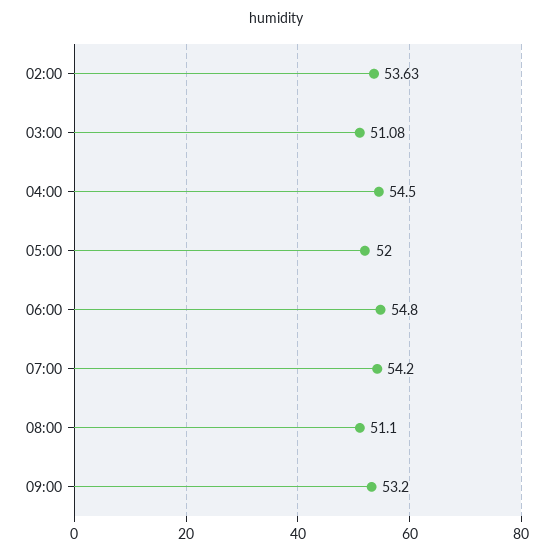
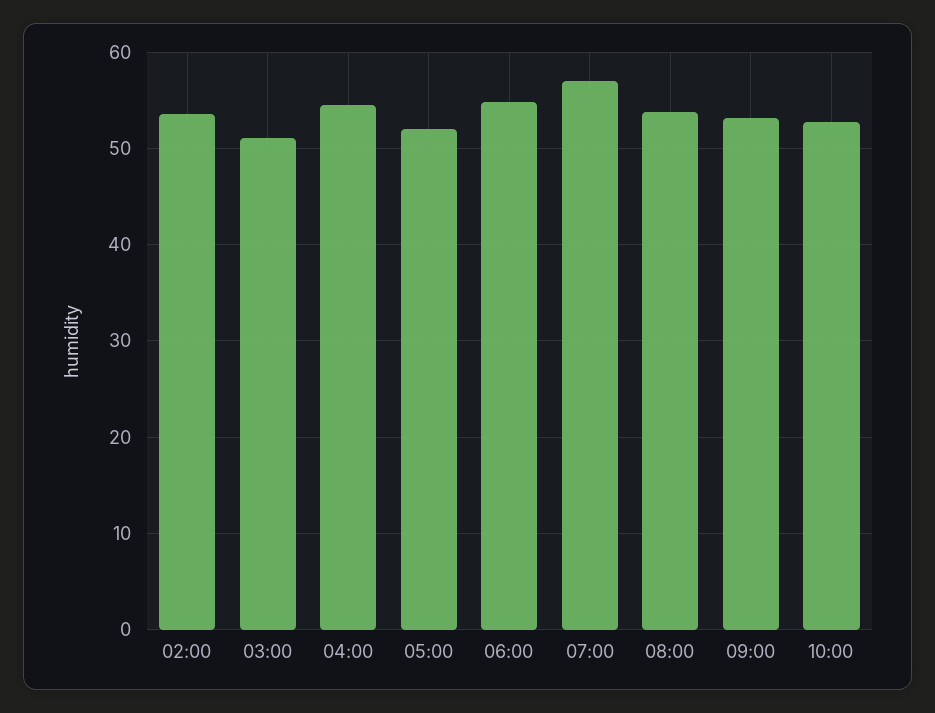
07:00: 54.2 -> 57
08:00: 51.1 -> 54
10:00: none -> 53

